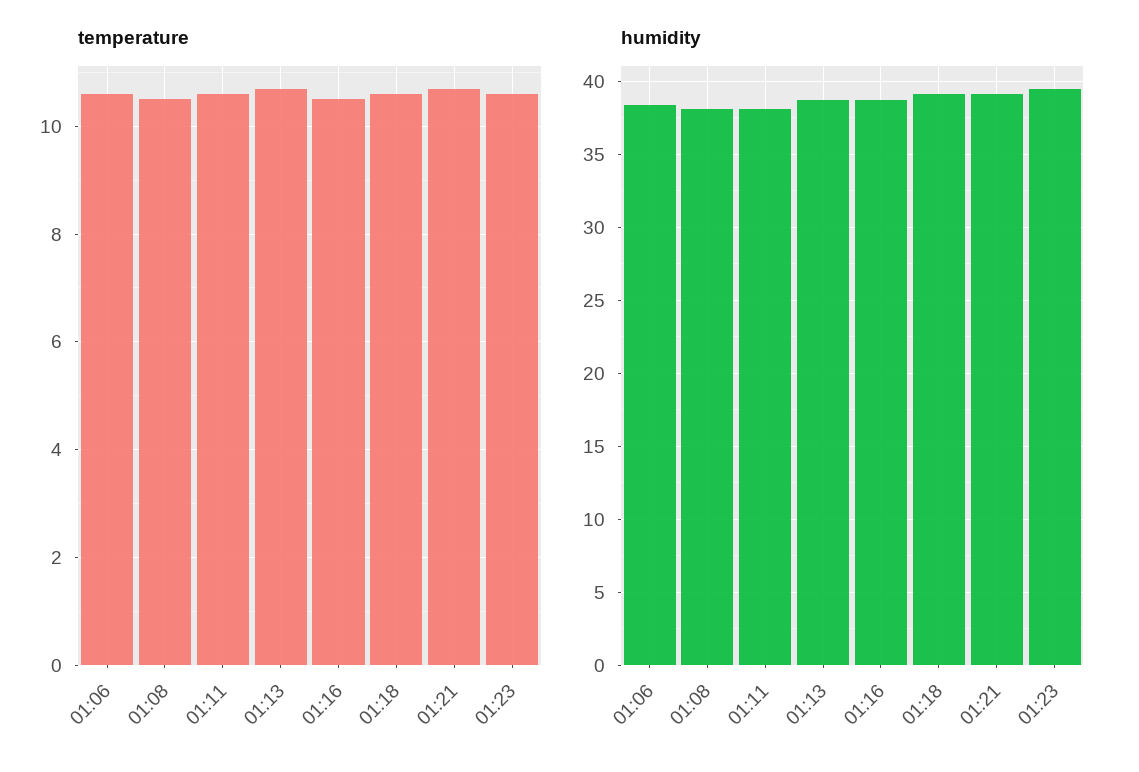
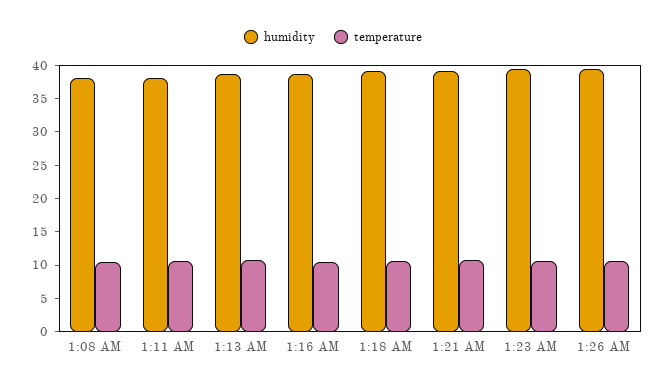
temperature, 01:06: 10.5 -> none
humidity, 01:06: 38.5 -> none
humidity, 1:26 AM: none -> 40
temperature, 1:26 AM: none -> 10

